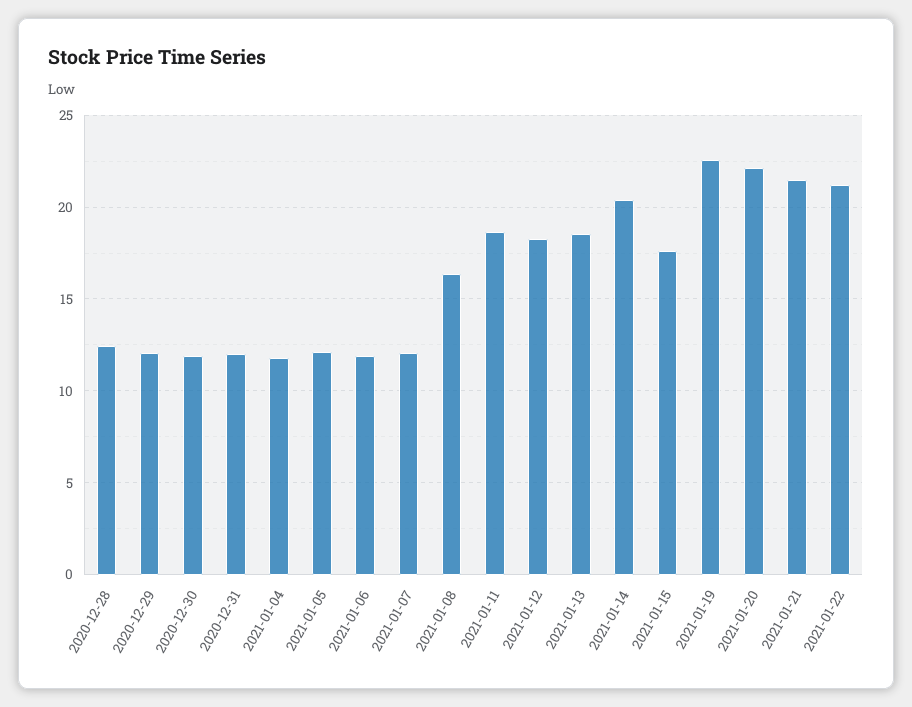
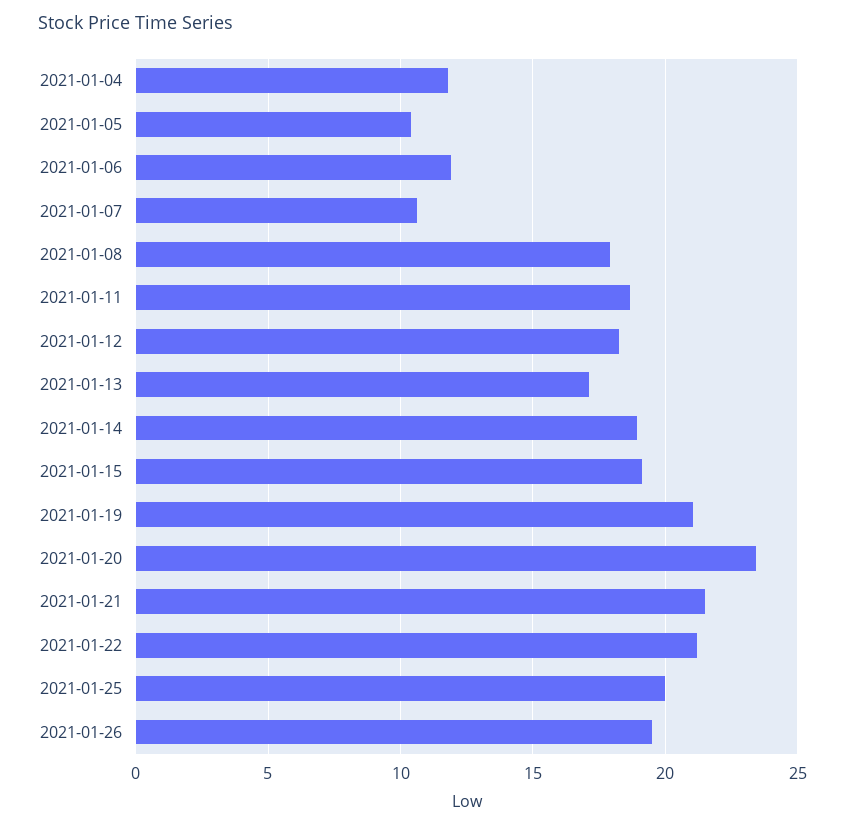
2020-12-28: 12.5 -> none
2020-12-29: 12 -> none
2020-12-30: 12 -> none
2020-12-31: 12 -> none
2021-01-05: 12 -> 10.5
2021-01-07: 12 -> 10.5
2021-01-08: 16.5 -> 18
2021-01-13: 18.5 -> 17
2021-01-14: 20.5 -> 19
2021-01-15: 17.5 -> 19
2021-01-19: 22.5 -> 21
2021-01-20: 22 -> 23.5
2021-01-25: none -> 20
2021-01-26: none -> 19.5

